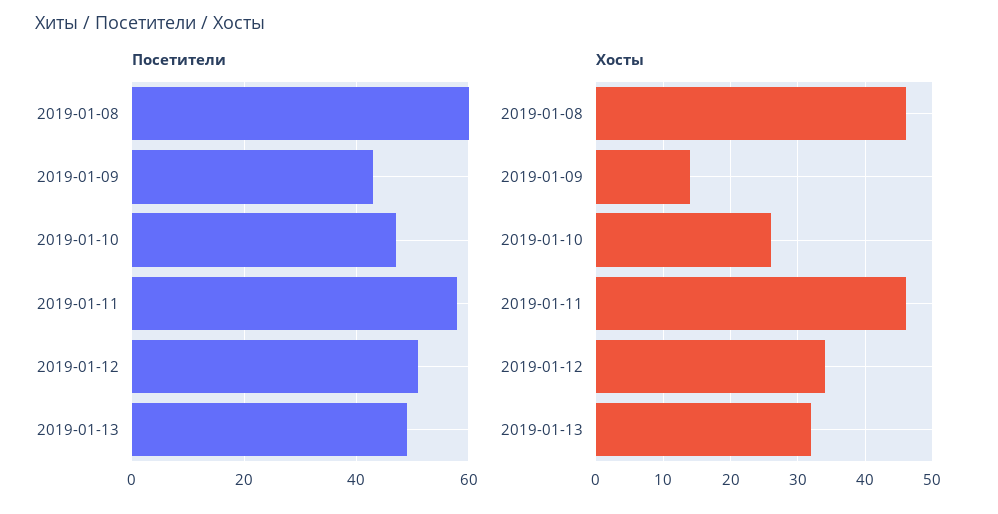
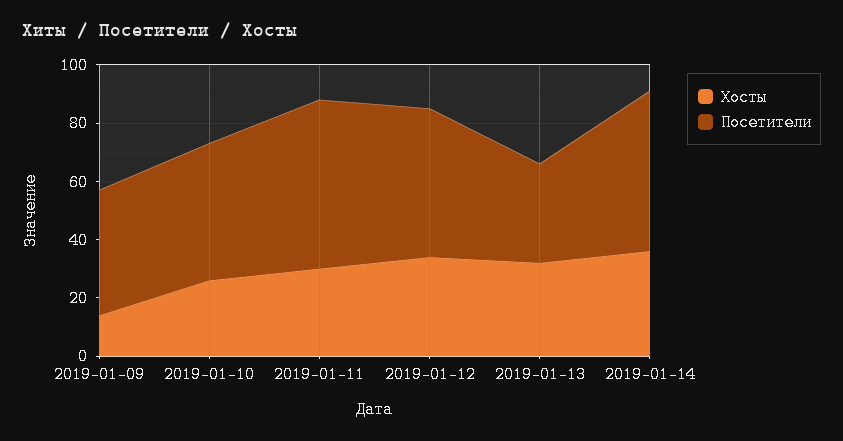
Посетители, 2019-01-08: 60 -> none
Посетители, 2019-01-13: 50 -> 35
Хосты, 2019-01-08: 46 -> none
Хосты, 2019-01-11: 46 -> 30
Хосты, 2019-01-14: none -> 35
Посетители, 2019-01-14: none -> 55

